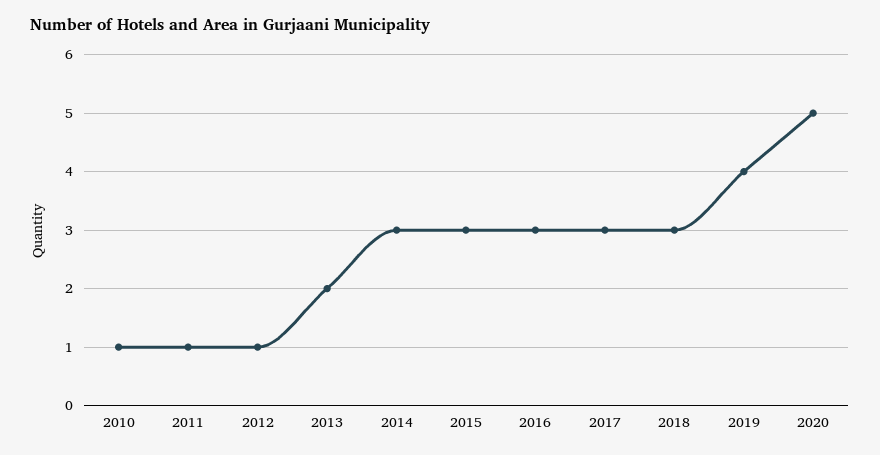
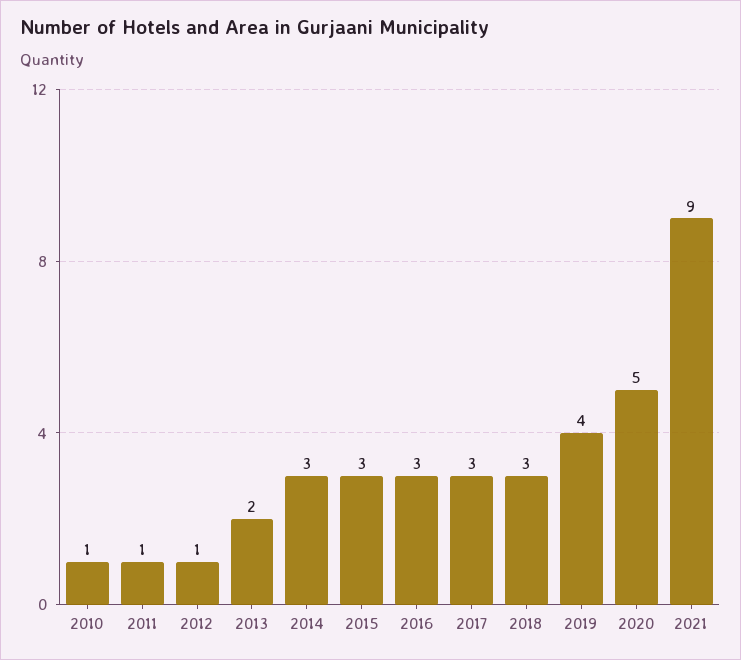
2021: none -> 9

